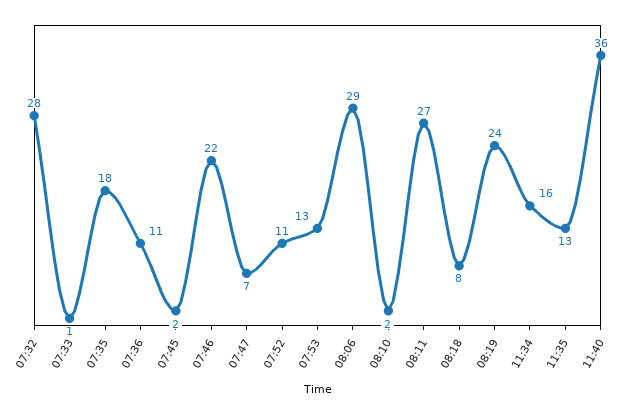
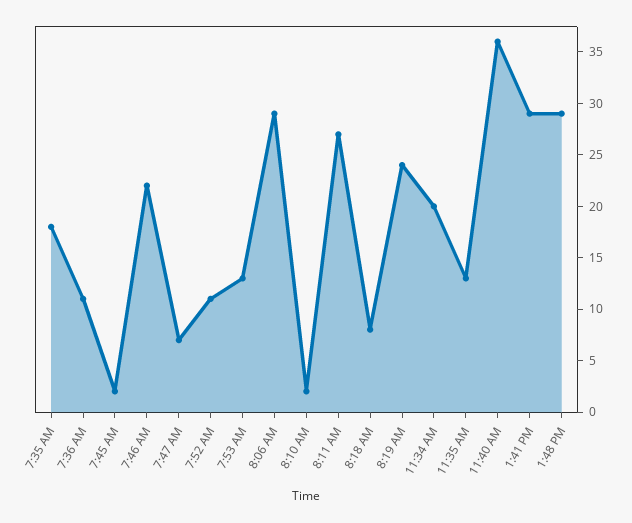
07:32: 28 -> none
07:33: 1 -> none
11:34: 16 -> 20
1:41 PM: none -> 29
1:48 PM: none -> 29

